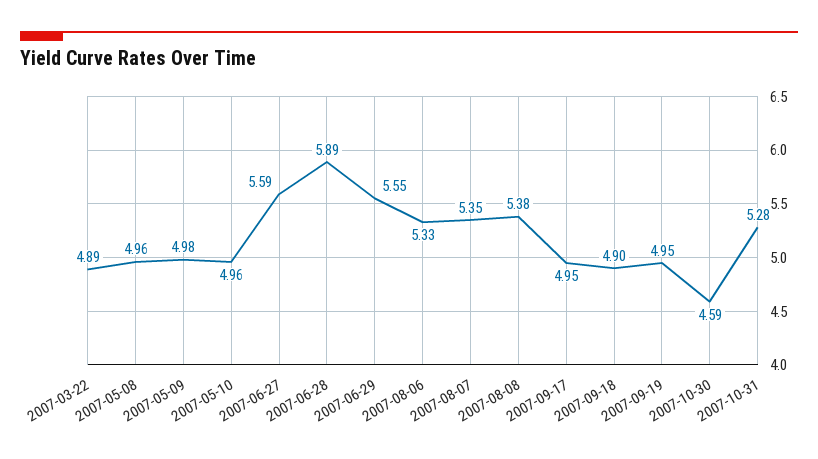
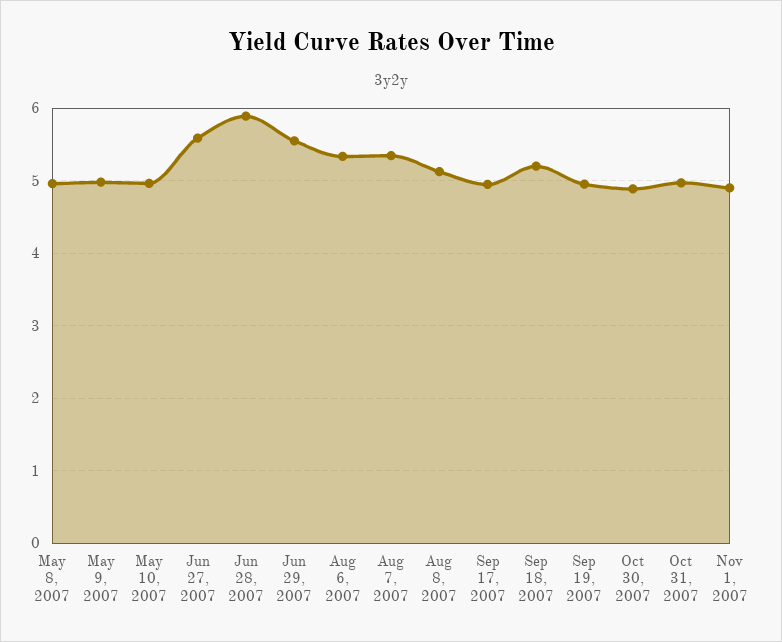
2007-03-22: 4.89 -> none
2007-08-08: 5.38 -> 5.1
2007-09-18: 4.9 -> 5.2
2007-10-30: 4.59 -> 4.9
2007-10-31: 5.28 -> 5
Nov 1, 2007: none -> 4.9

